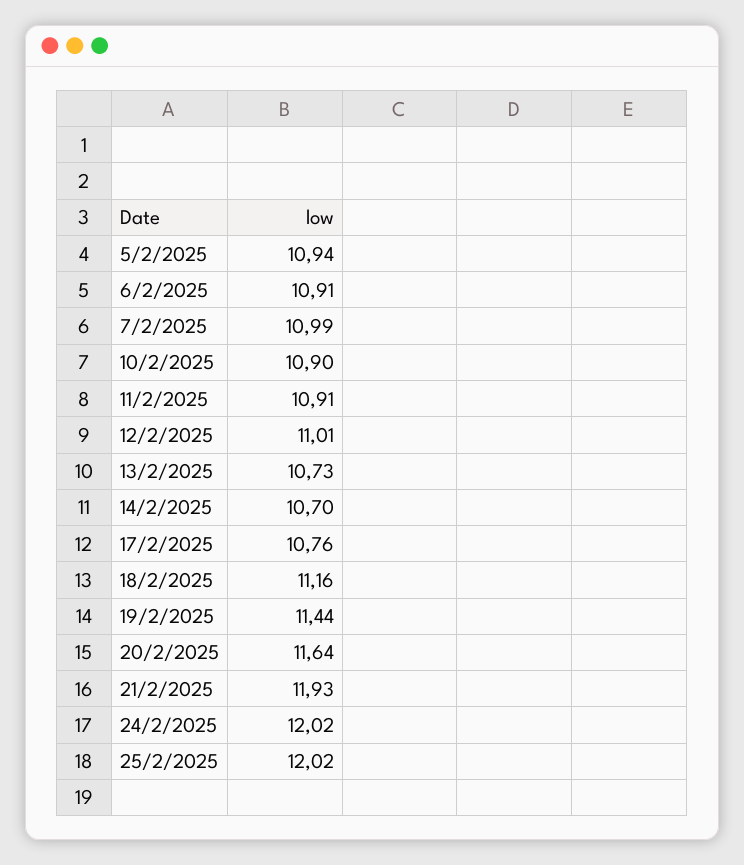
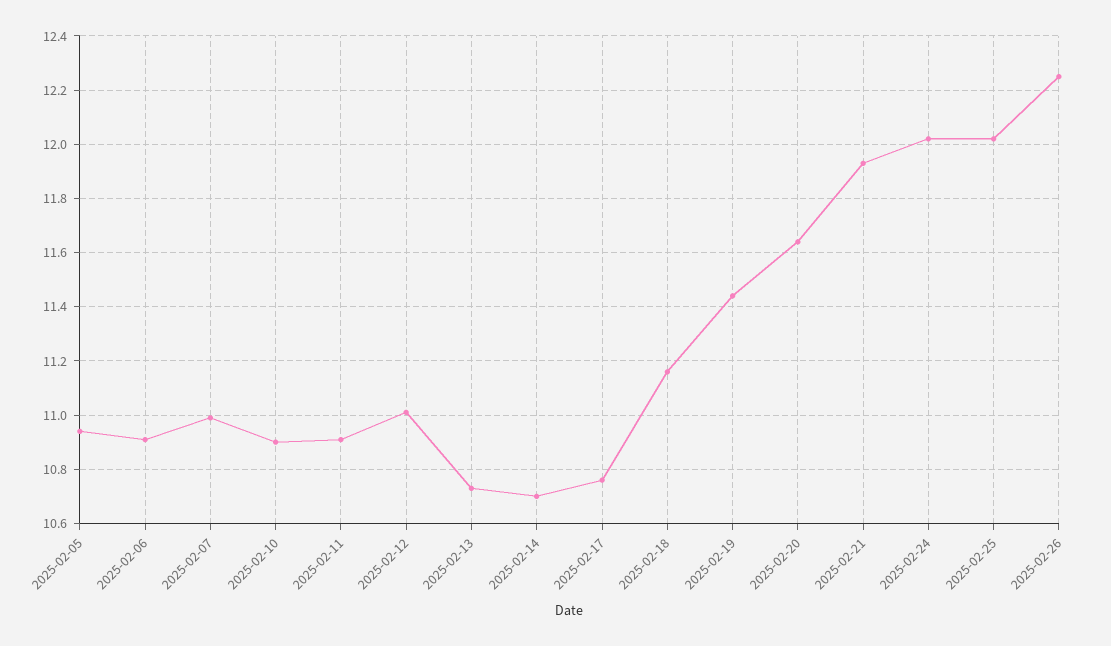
2025-02-26: none -> 12.25

